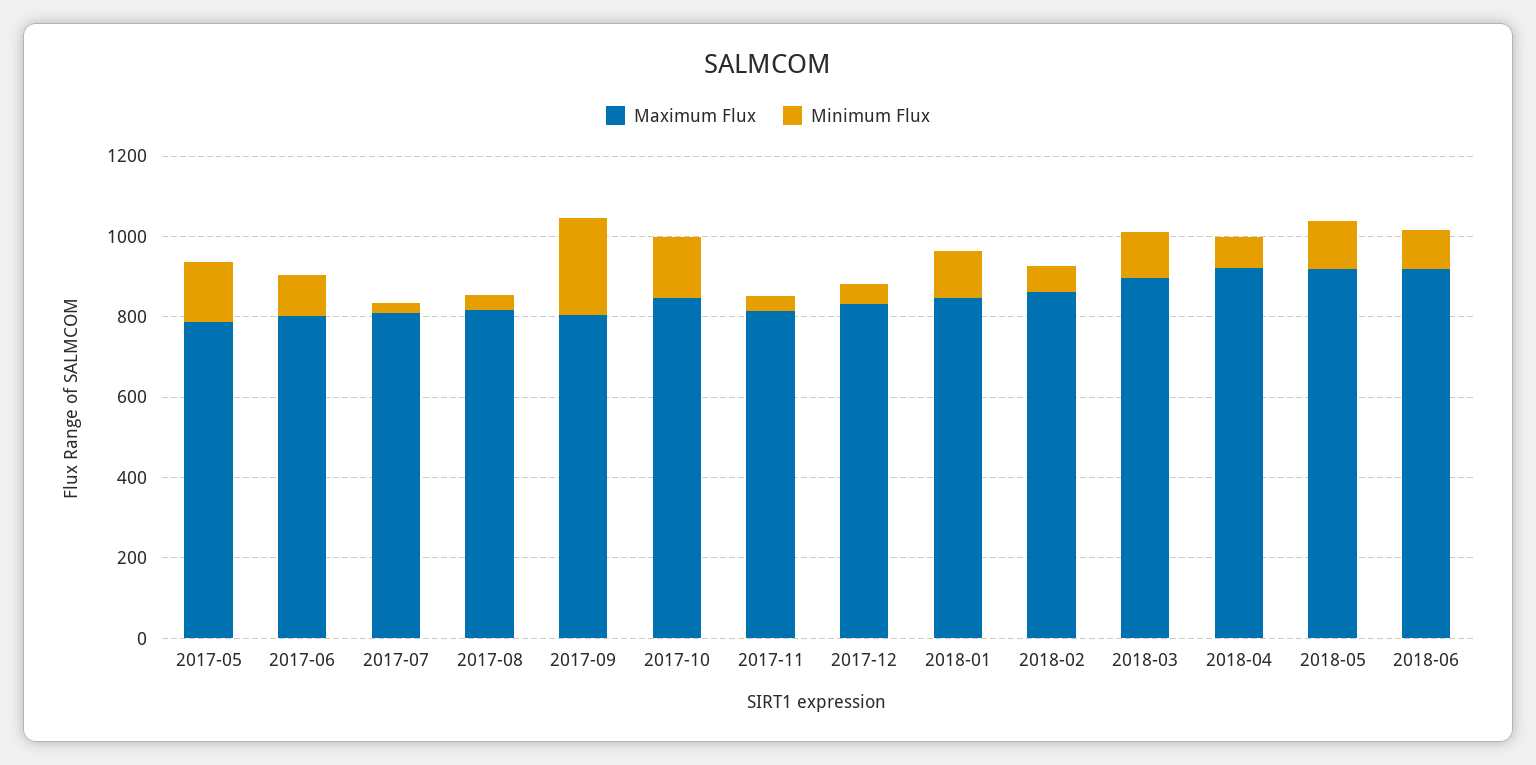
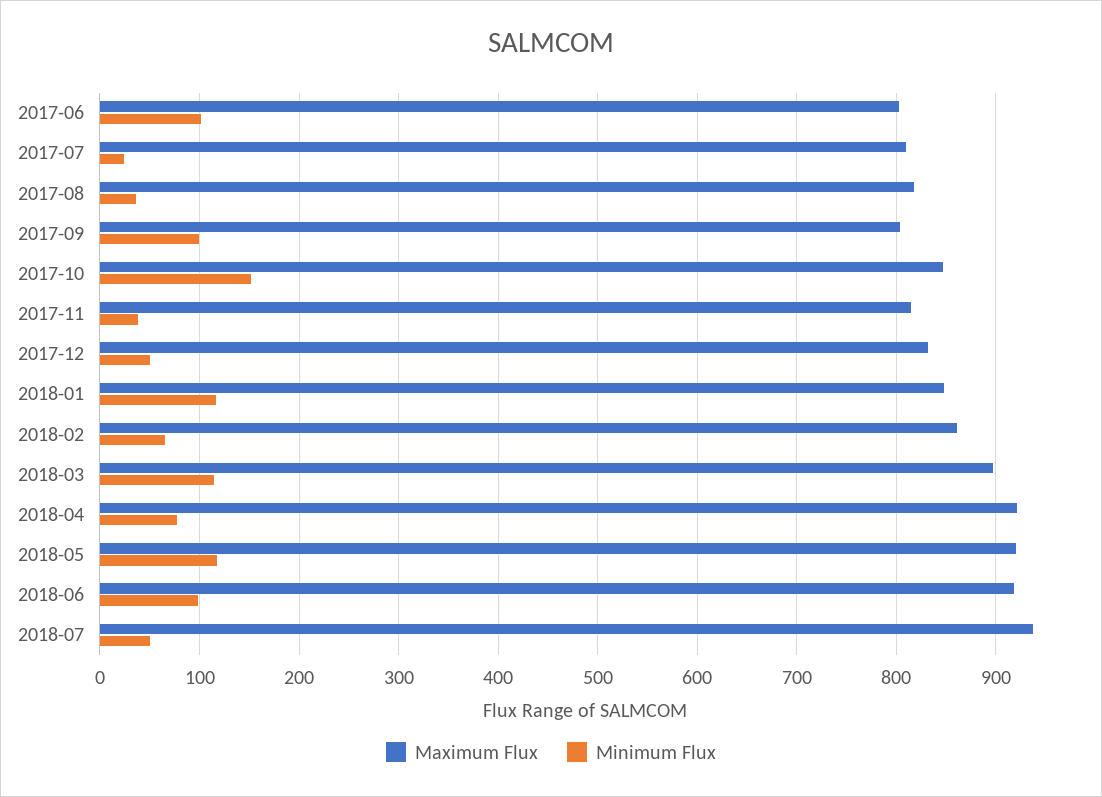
Maximum Flux, 2017-05: 800 -> none
Minimum Flux, 2017-05: 150 -> none
Minimum Flux, 2017-09: 250 -> 100
Maximum Flux, 2018-07: none -> 940
Minimum Flux, 2018-07: none -> 50

